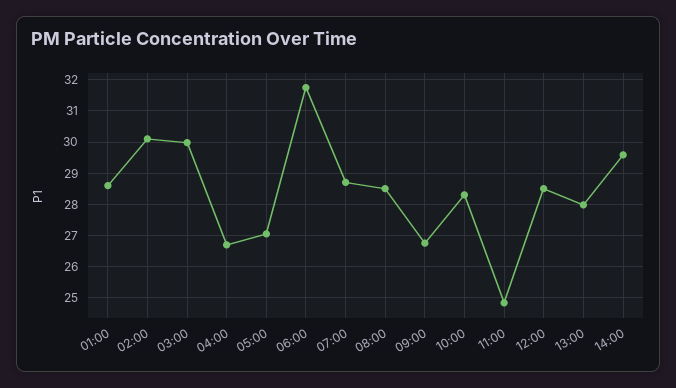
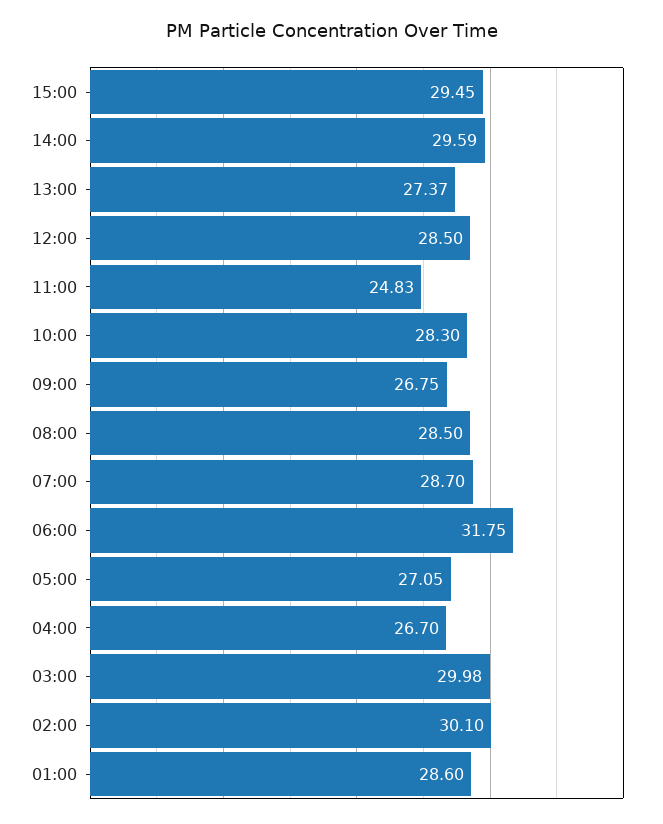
13:00: 28 -> 27.37
15:00: none -> 29.45

